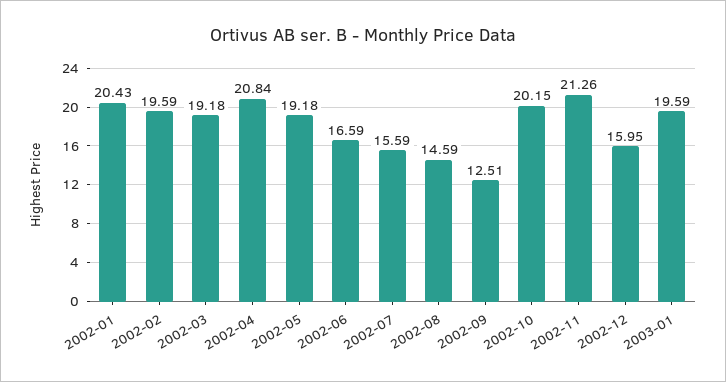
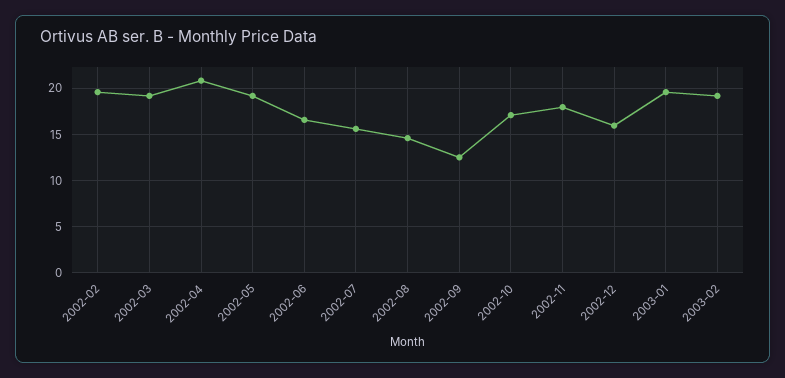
2002-01: 20.43 -> none
2002-10: 20.15 -> 17
2002-11: 21.26 -> 18
2003-02: none -> 19

